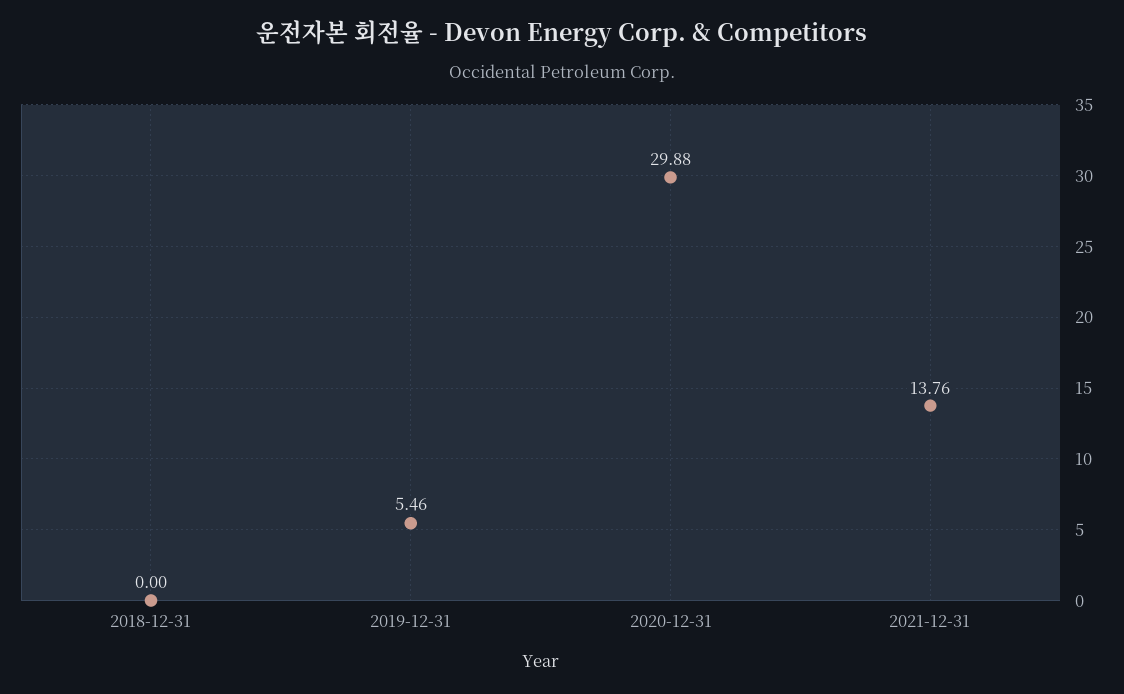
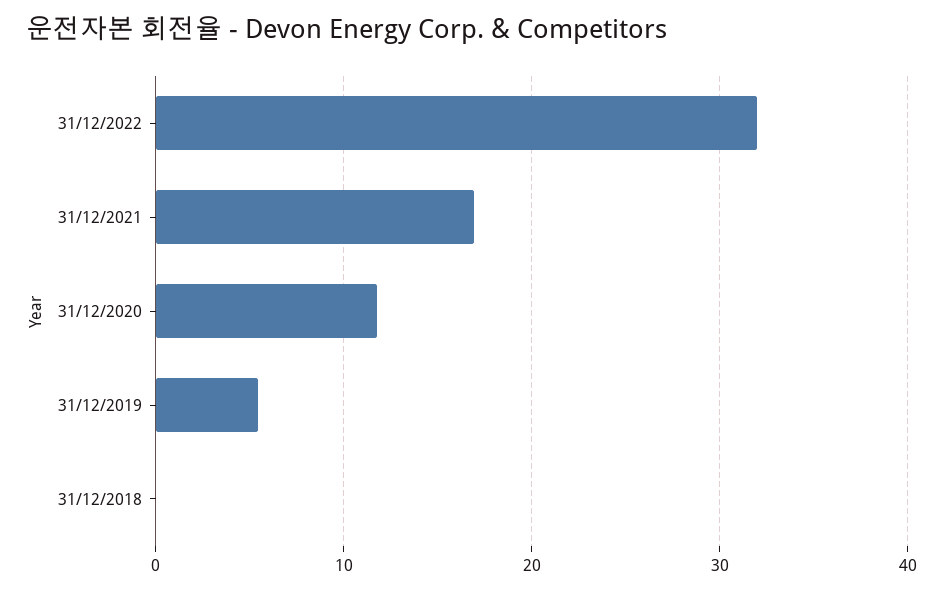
2020-12-31: 29.88 -> 12
2021-12-31: 13.76 -> 17
31/12/2022: none -> 32

